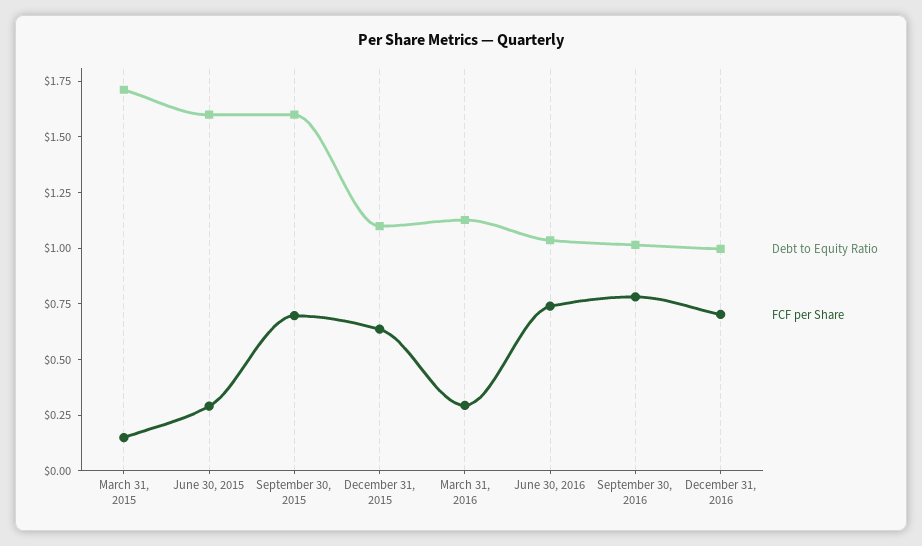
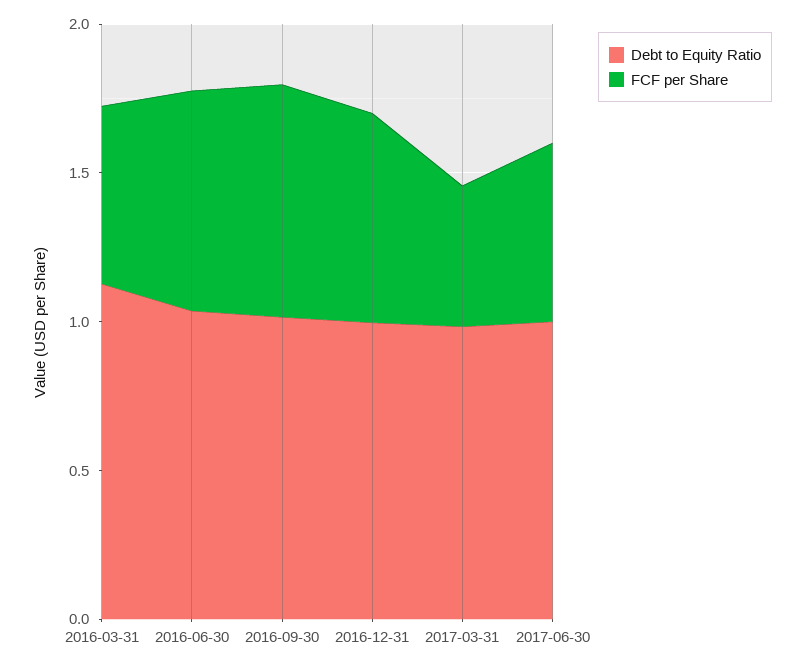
Debt to Equity Ratio, March 31, 2015: 1.7 -> none
FCF per Share, March 31, 2015: 0.15 -> none
Debt to Equity Ratio, June 30, 2015: 1.6 -> none
FCF per Share, June 30, 2015: 0.3 -> none
Debt to Equity Ratio, September 30, 2015: 1.6 -> none
FCF per Share, September 30, 2015: 0.7 -> none
Debt to Equity Ratio, December 31, 2015: 1.1 -> none
FCF per Share, December 31, 2015: 0.65 -> none
FCF per Share, March 31, 2016: 0.3 -> 0.6
Debt to Equity Ratio, 2017-03-31: none -> 1
FCF per Share, 2017-03-31: none -> 0.5
Debt to Equity Ratio, 2017-06-30: none -> 1
FCF per Share, 2017-06-30: none -> 0.6

